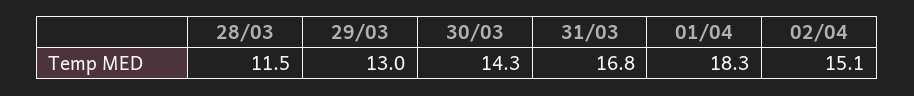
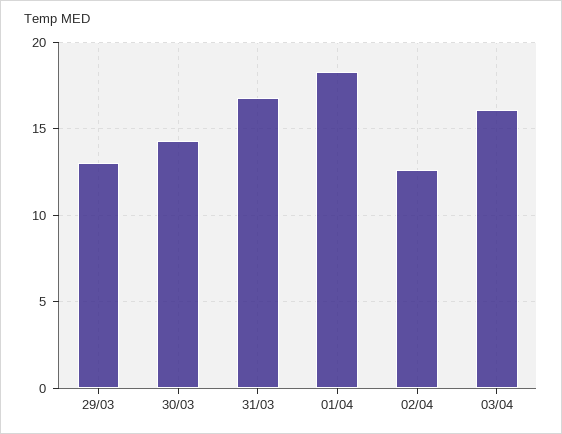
28/03: 11.5 -> none
02/04: 15.1 -> 12.5
03/04: none -> 16

